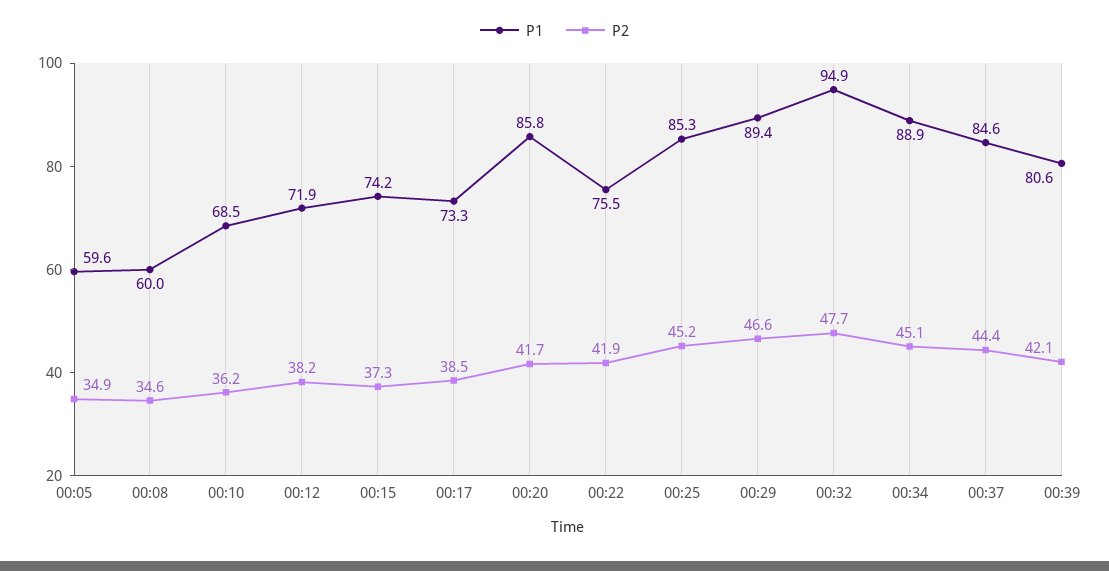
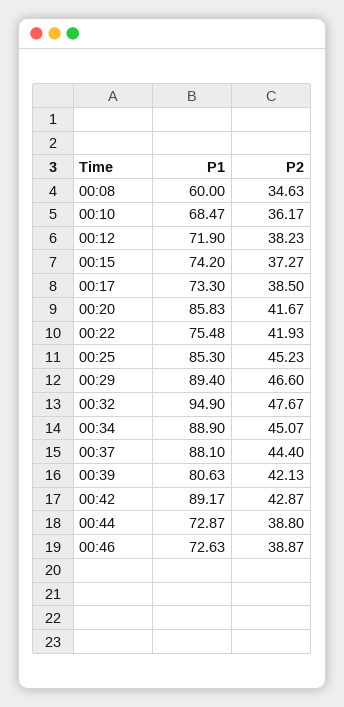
P1, 00:05: 59.6 -> none
P2, 00:05: 34.9 -> none
P1, 00:37: 84.6 -> 88.1
P1, 00:42: none -> 89.17
P2, 00:42: none -> 42.87
P1, 00:44: none -> 72.87
P2, 00:44: none -> 38.8
P1, 00:46: none -> 72.63
P2, 00:46: none -> 38.87

